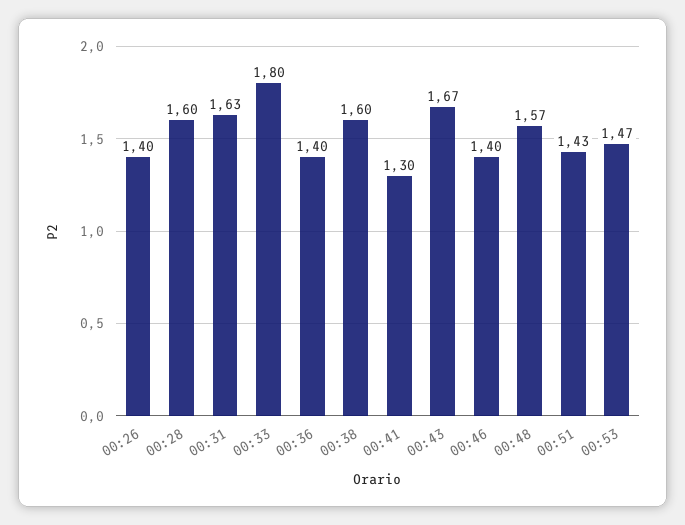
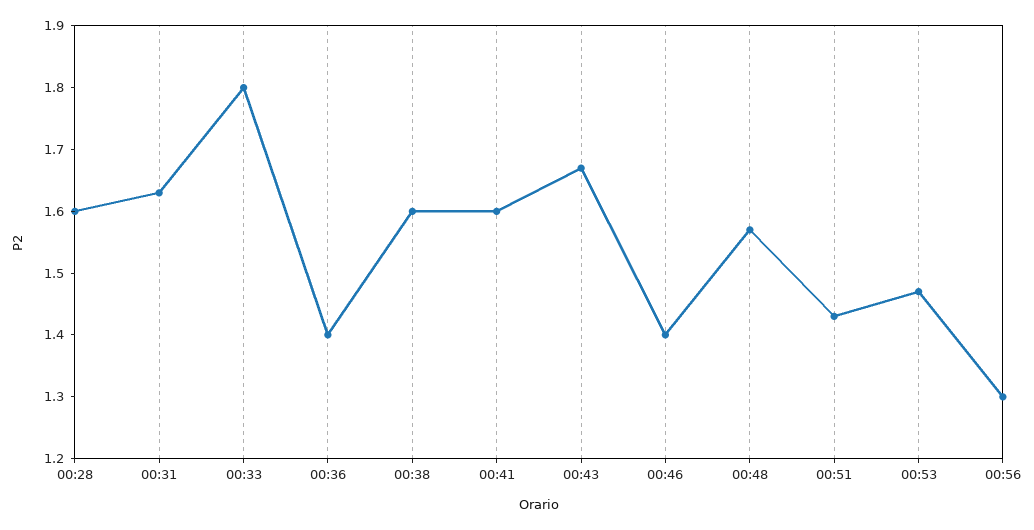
00:26: 1.4 -> none
00:41: 1.3 -> 1.6
00:56: none -> 1.3

